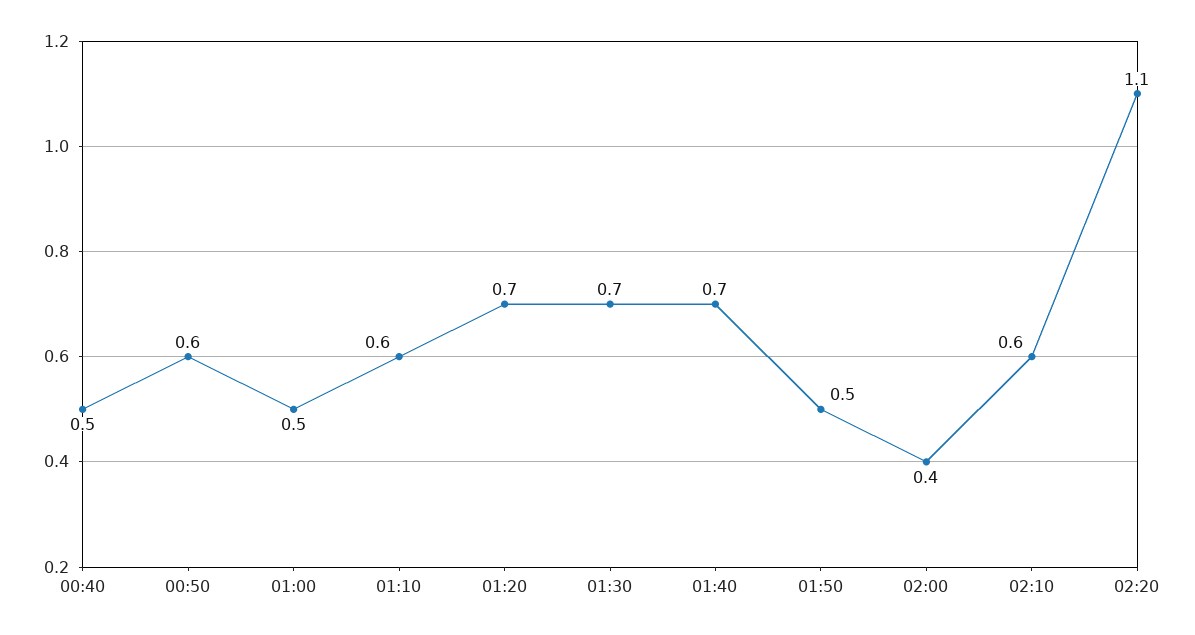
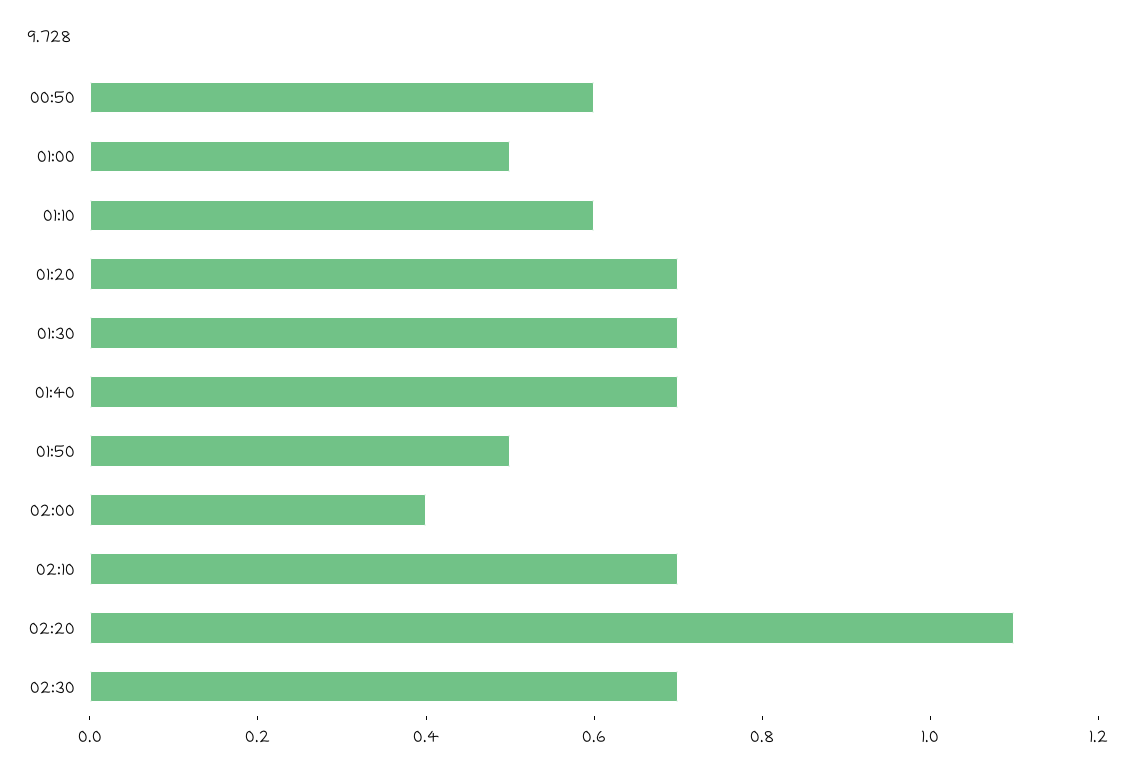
00:40: 0.5 -> none
02:10: 0.6 -> 0.7
02:30: none -> 0.7

